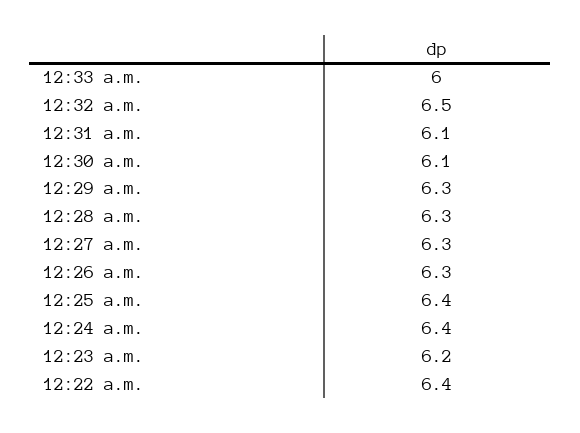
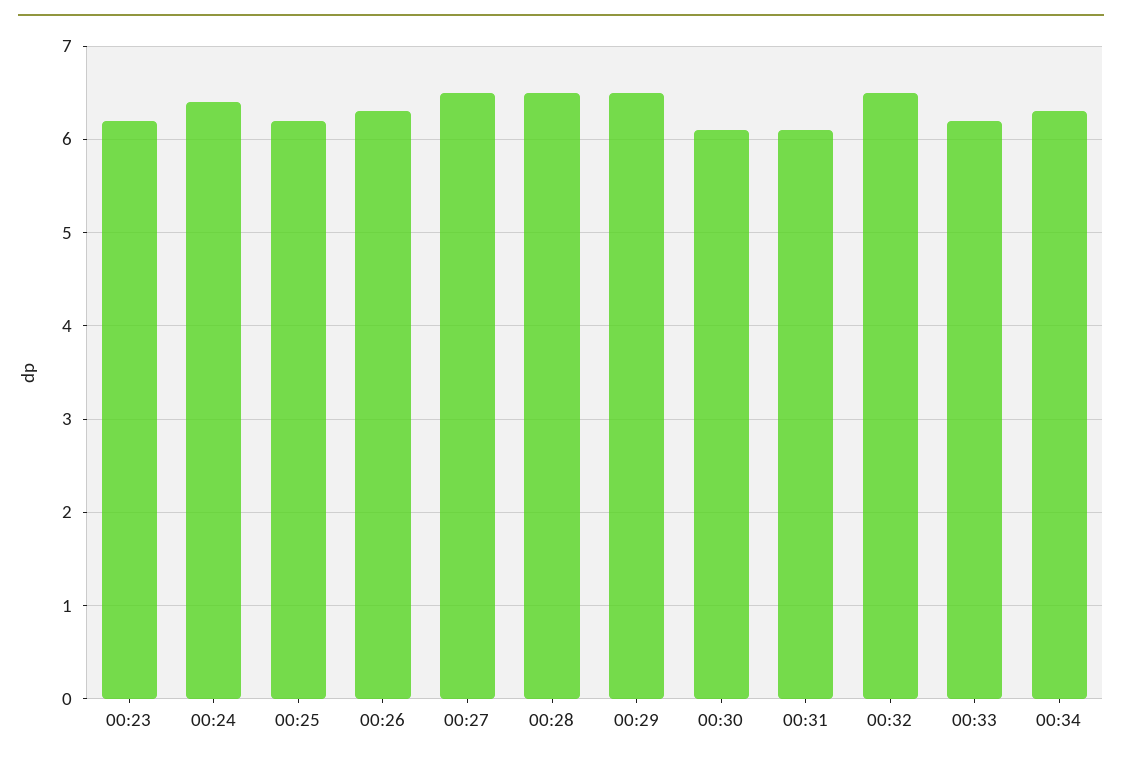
12:33 a.m.: 6 -> 6.2
12:29 a.m.: 6.3 -> 6.5
12:28 a.m.: 6.3 -> 6.5
12:27 a.m.: 6.3 -> 6.5
12:25 a.m.: 6.4 -> 6.2
12:22 a.m.: 6.4 -> none
00:34: none -> 6.3

